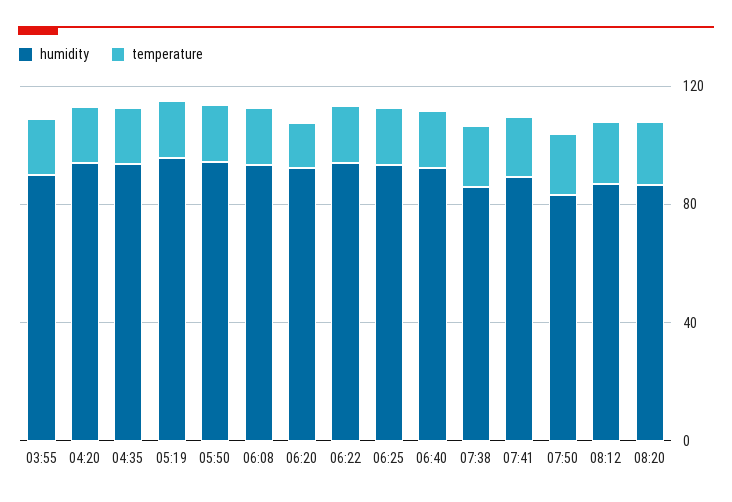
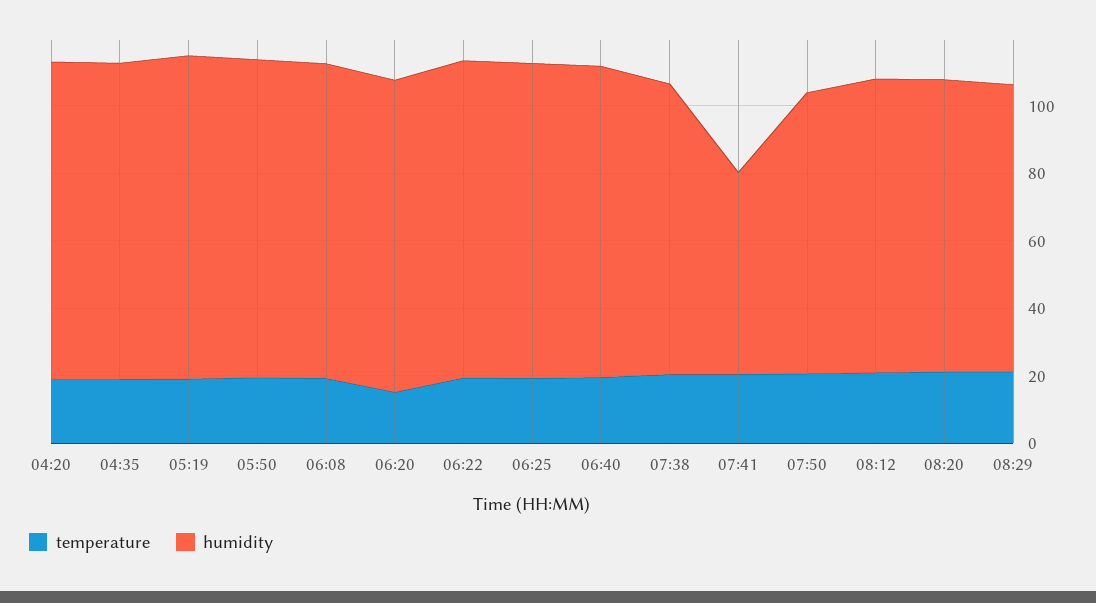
humidity, 03:55: 90 -> none
temperature, 03:55: 20 -> none
humidity, 07:41: 90 -> 60
temperature, 08:29: none -> 20
humidity, 08:29: none -> 85

